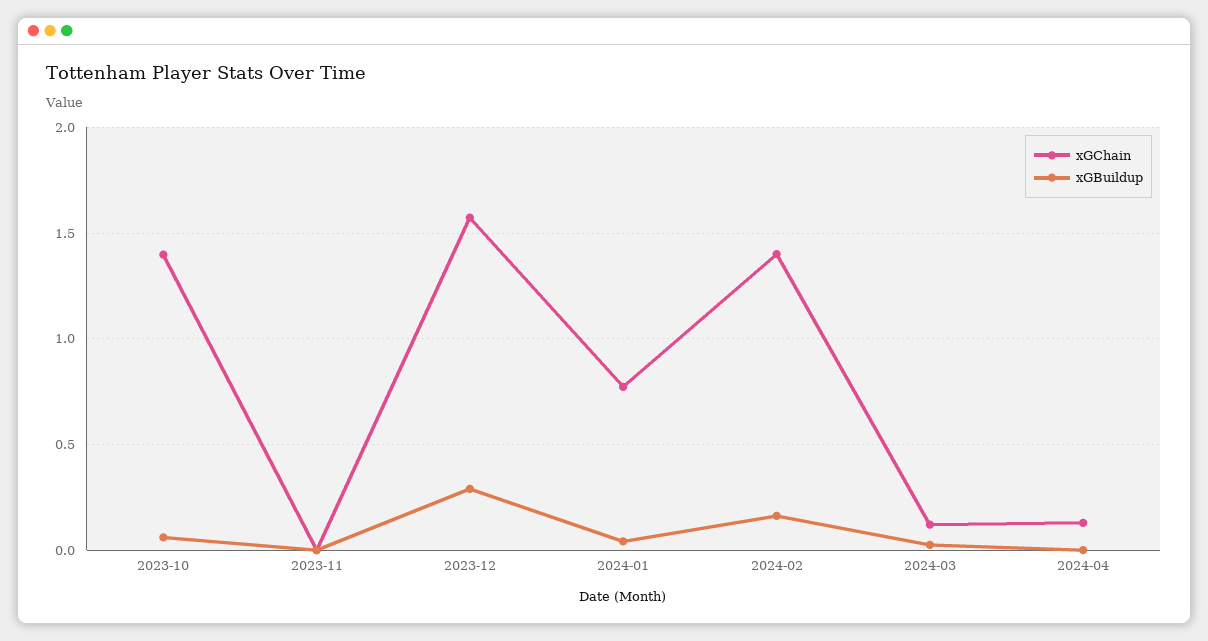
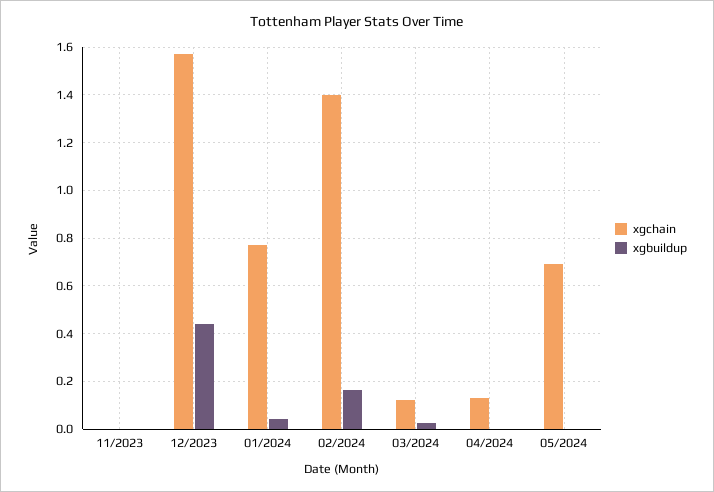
xGChain, 2023-10: 1.4 -> none
xGBuildup, 2023-10: 0.05 -> none
xGBuildup, 2023-12: 0.3 -> 0.45
xGChain, 05/2024: none -> 0.7
xGBuildup, 05/2024: none -> 0

